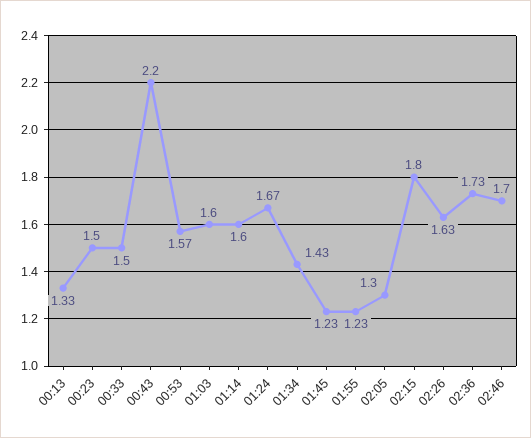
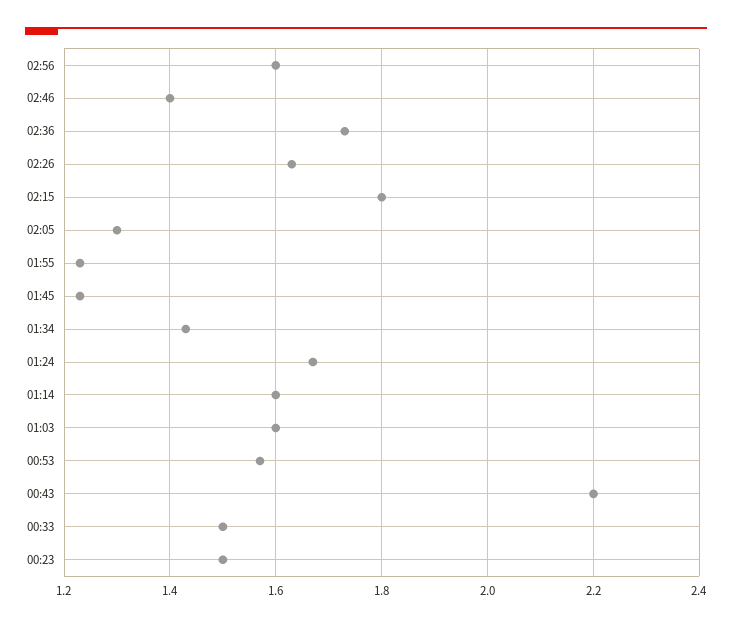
00:13: 1.33 -> none
02:46: 1.7 -> 1.4
02:56: none -> 1.6

